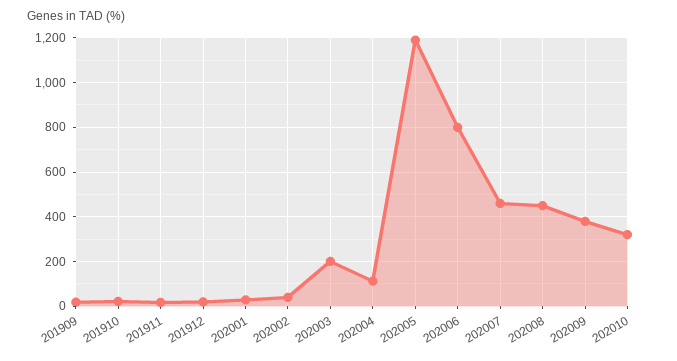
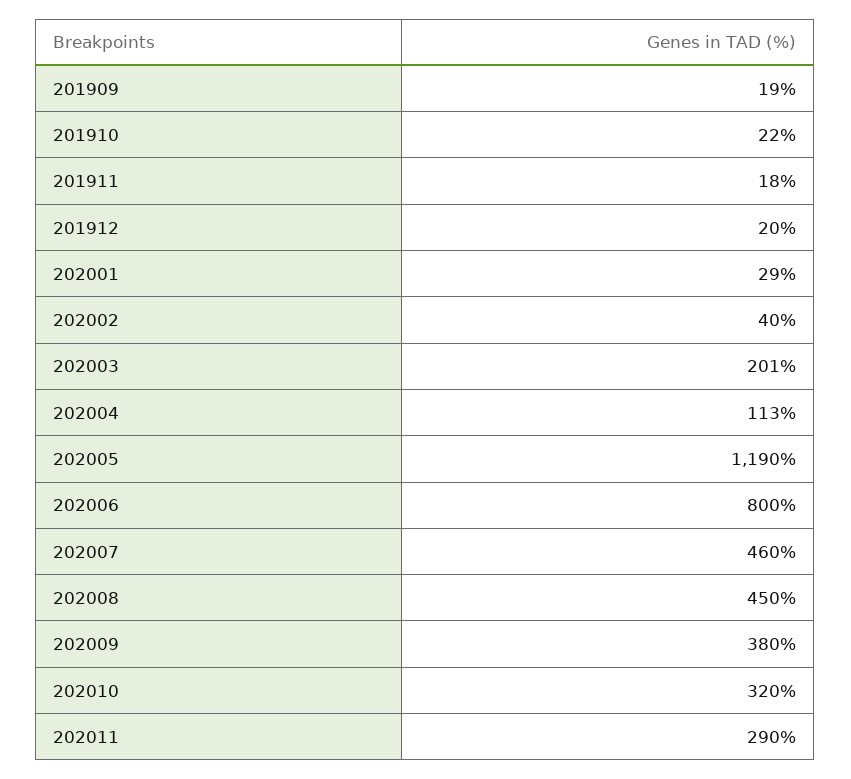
202011: none -> 290

